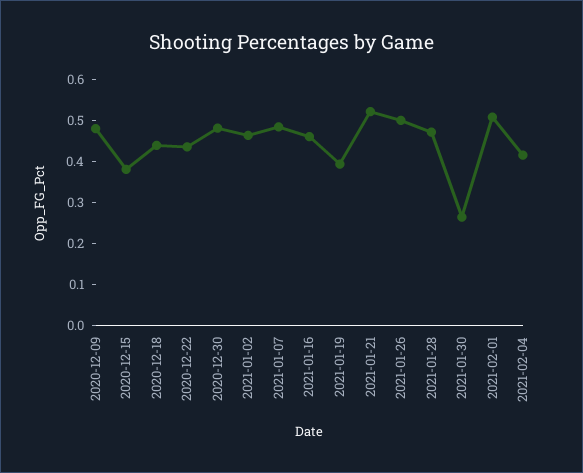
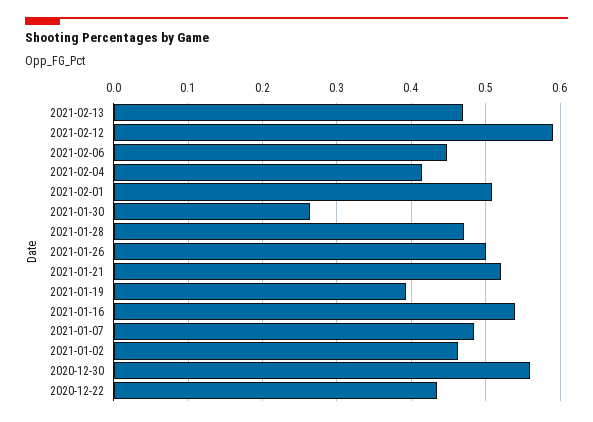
2020-12-09: 0.48 -> none
2020-12-15: 0.38 -> none
2020-12-18: 0.44 -> none
2020-12-30: 0.48 -> 0.56
2021-01-16: 0.46 -> 0.54
2021-02-13: none -> 0.47
2021-02-12: none -> 0.59
2021-02-06: none -> 0.45

